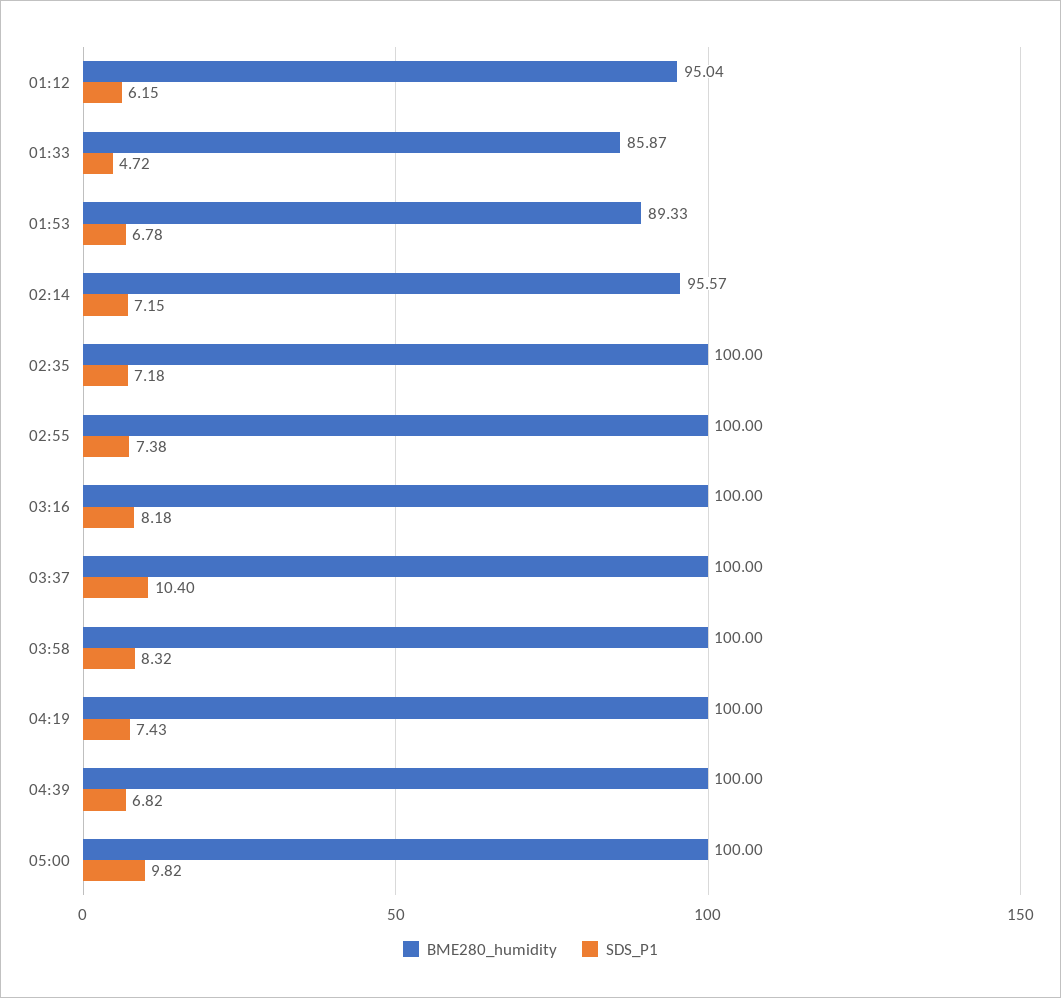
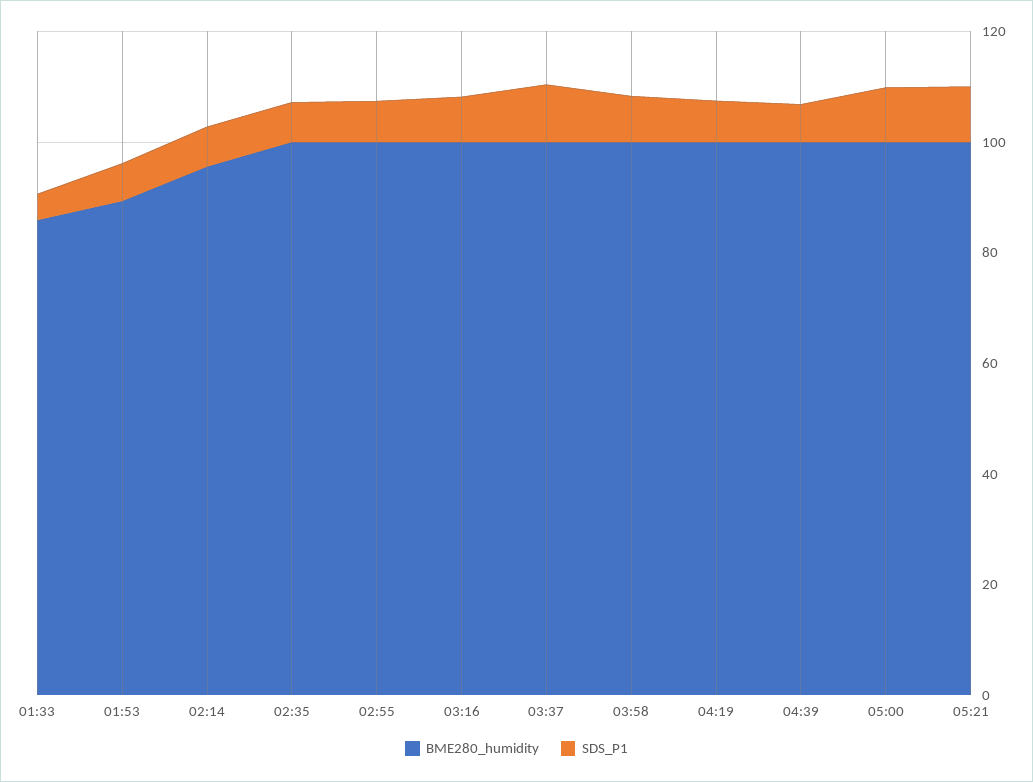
BME280_humidity, 01:12: 95.04 -> none
SDS_P1, 01:12: 6.15 -> none
BME280_humidity, 05:21: none -> 100
SDS_P1, 05:21: none -> 10

